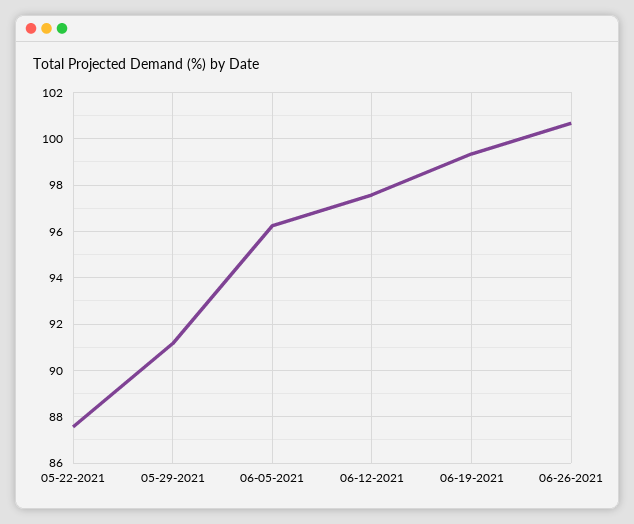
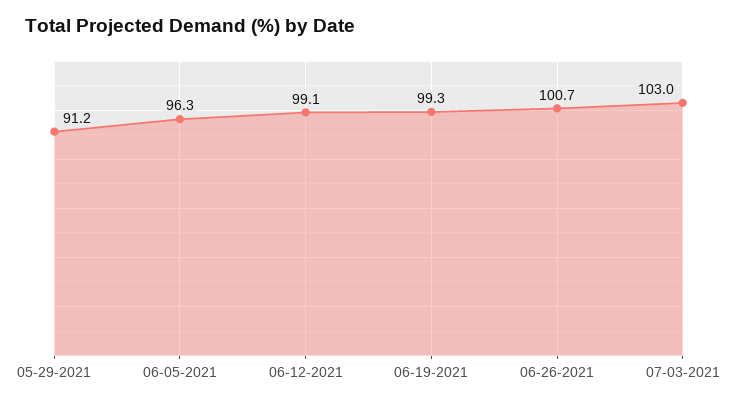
05-22-2021: 87.5 -> none
06-12-2021: 97.5 -> 99.1
07-03-2021: none -> 103

